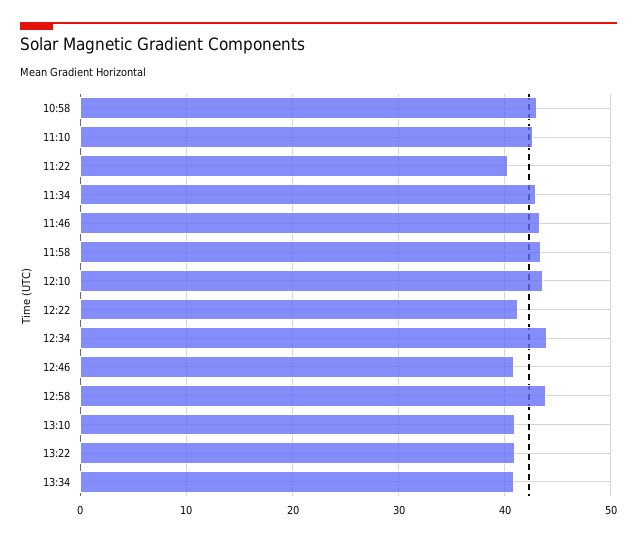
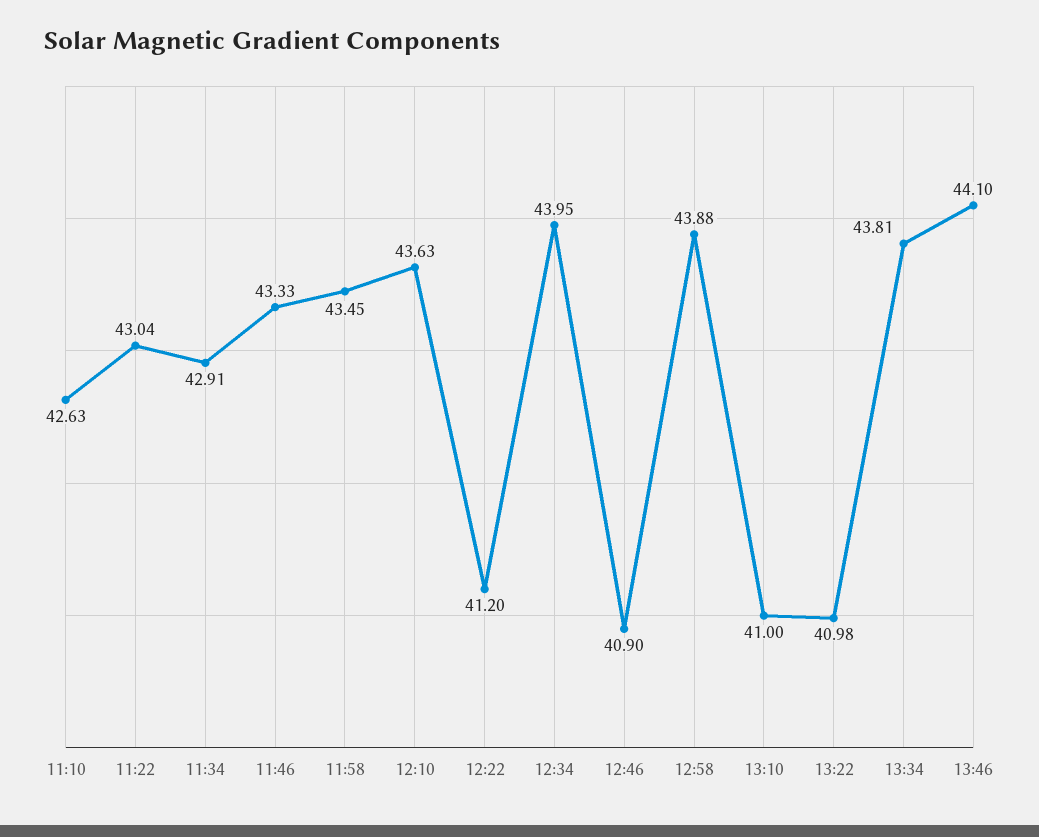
10:58: 43 -> none
11:22: 40 -> 43.04
13:34: 41 -> 43.81
13:46: none -> 44.1

